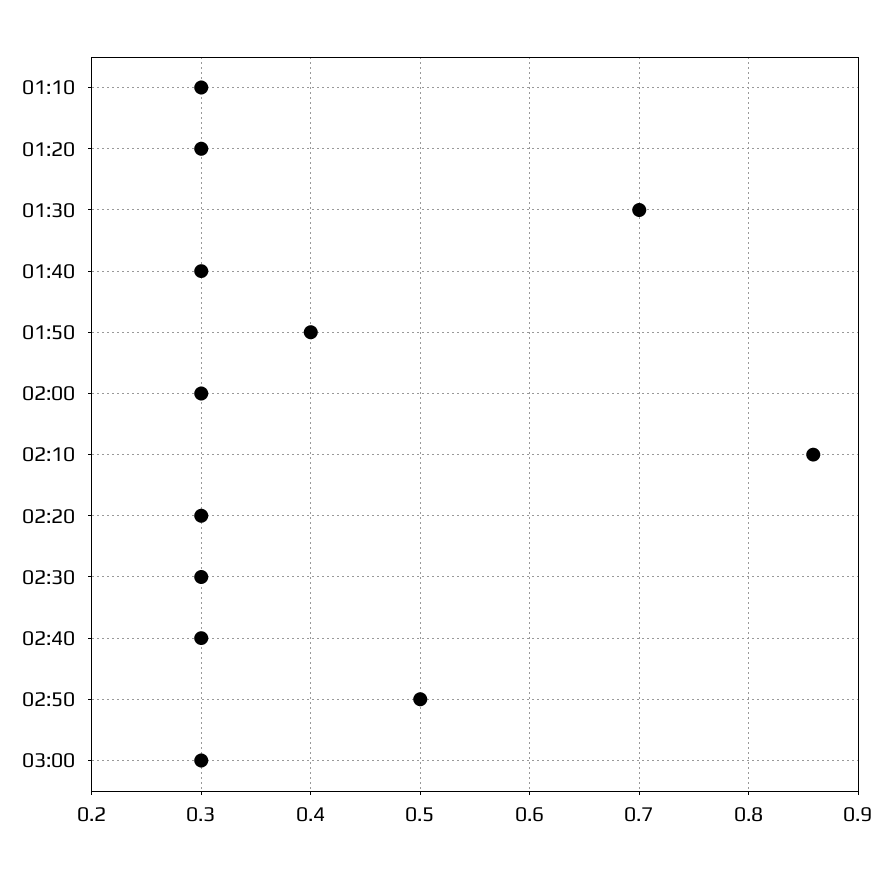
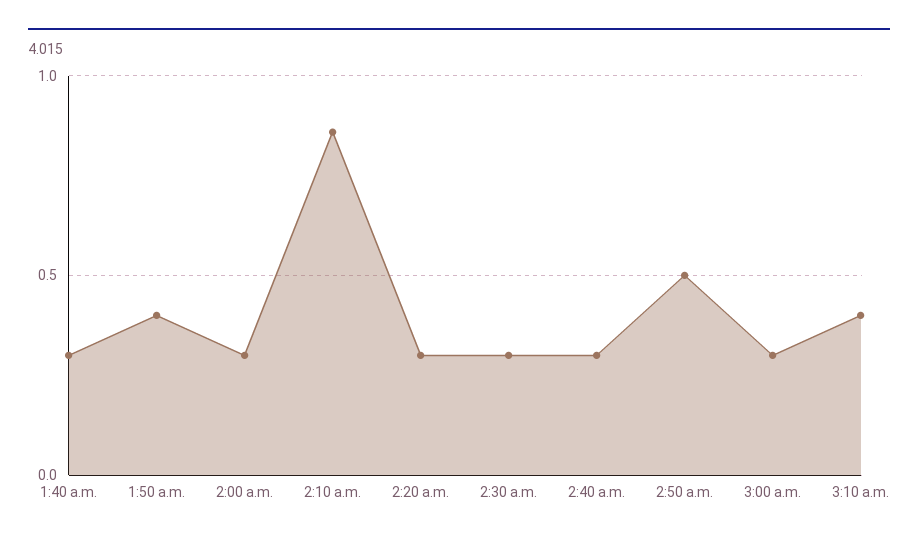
01:10: 0.3 -> none
01:20: 0.3 -> none
01:30: 0.7 -> none
3:10 a.m.: none -> 0.4

